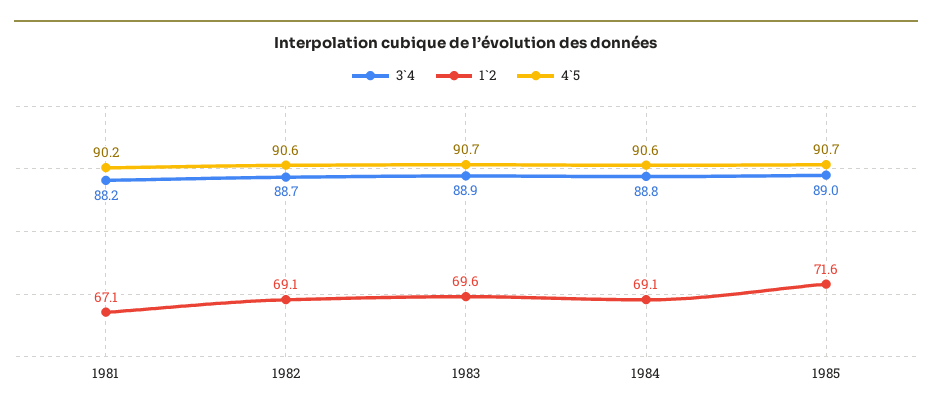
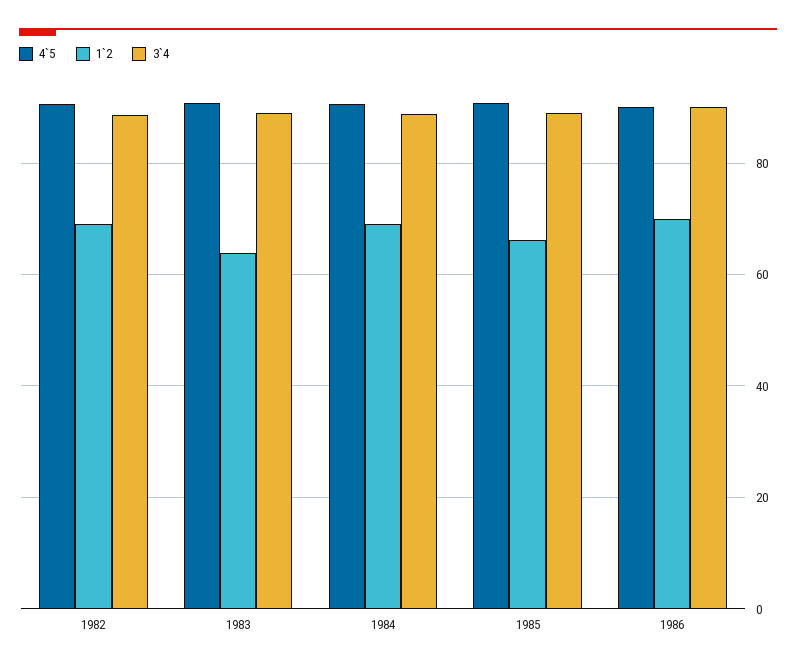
3`4, 1981: 88.2 -> none
1`2, 1981: 67.1 -> none
4`5, 1981: 90.2 -> none
1`2, 1983: 69.6 -> 64
1`2, 1985: 71.6 -> 66
4`5, 1986: none -> 90
1`2, 1986: none -> 70
3`4, 1986: none -> 90

